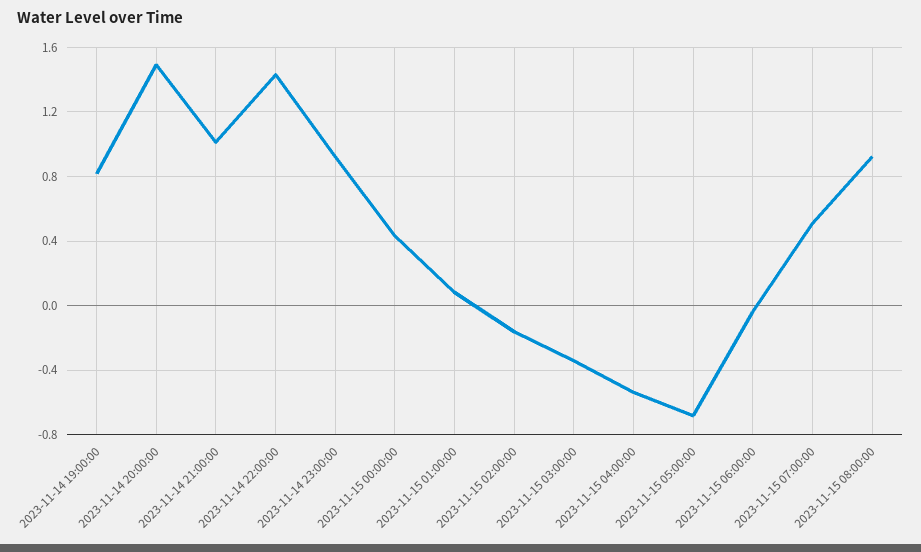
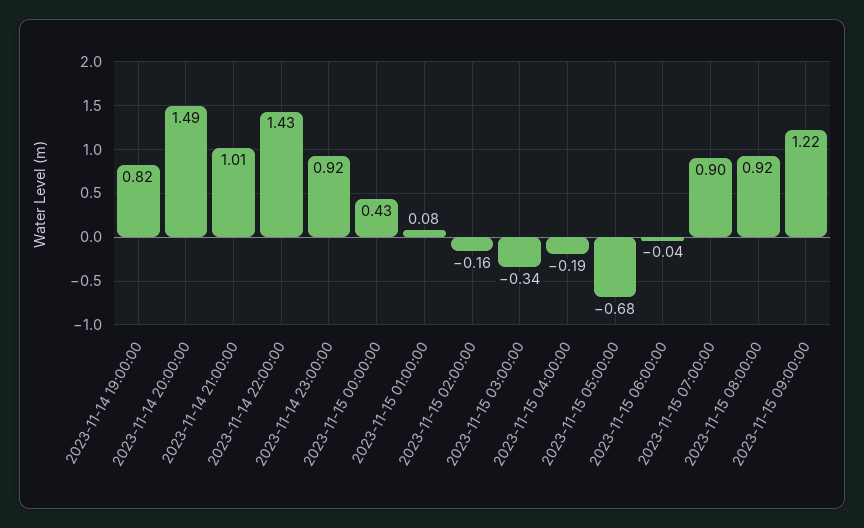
2023-11-15 04:00:00: -0.55 -> -0.19
2023-11-15 07:00:00: 0.5 -> 0.9
2023-11-15 09:00:00: none -> 1.22

